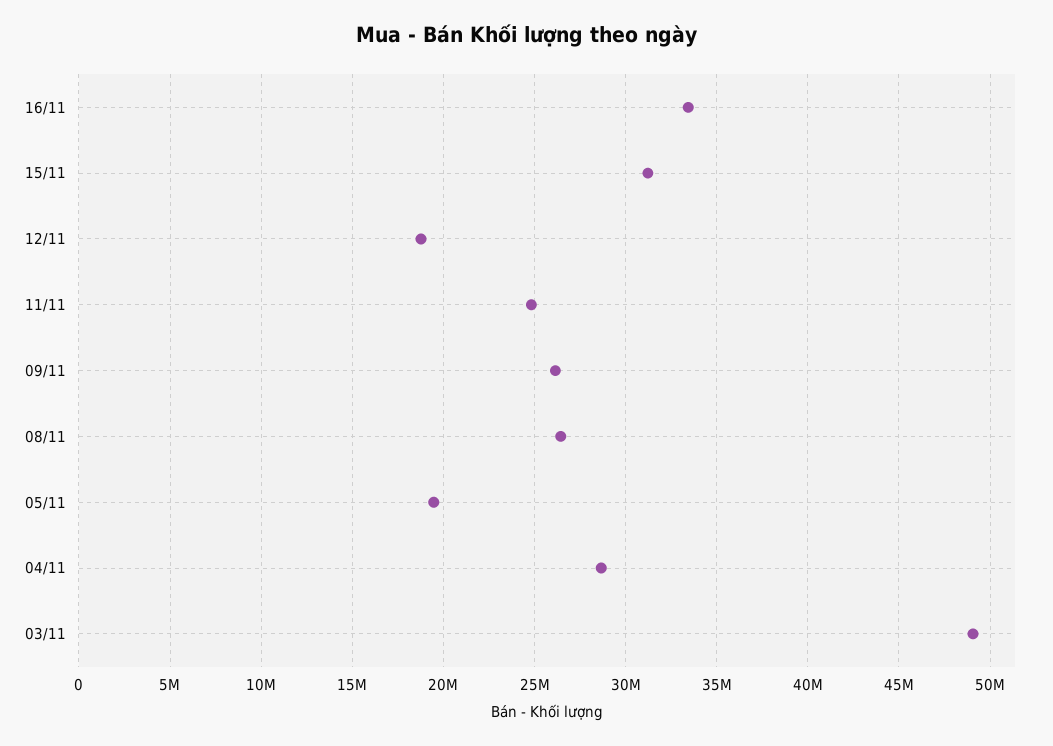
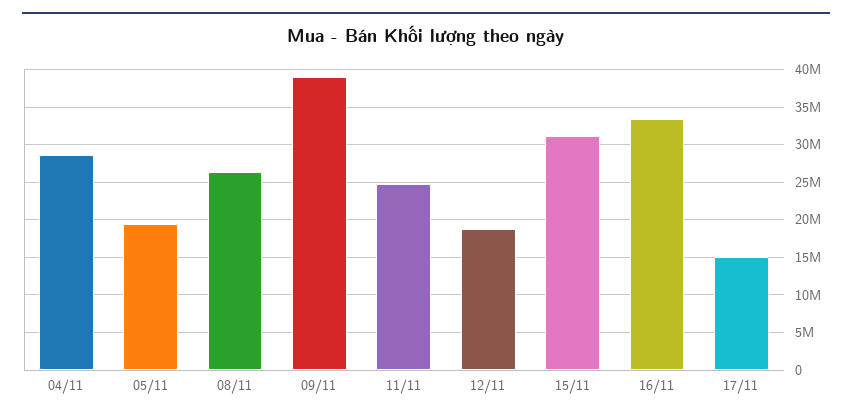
09/11: 26000000 -> 39000000
03/11: 49000000 -> none
17/11: none -> 15000000

